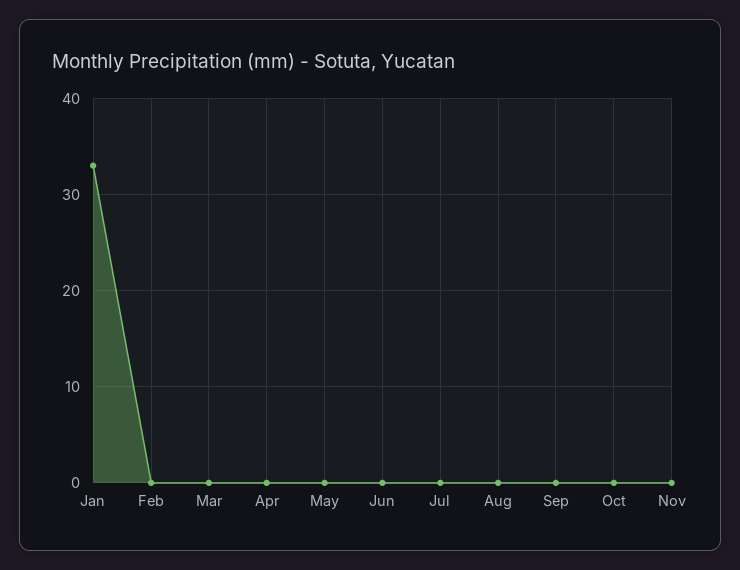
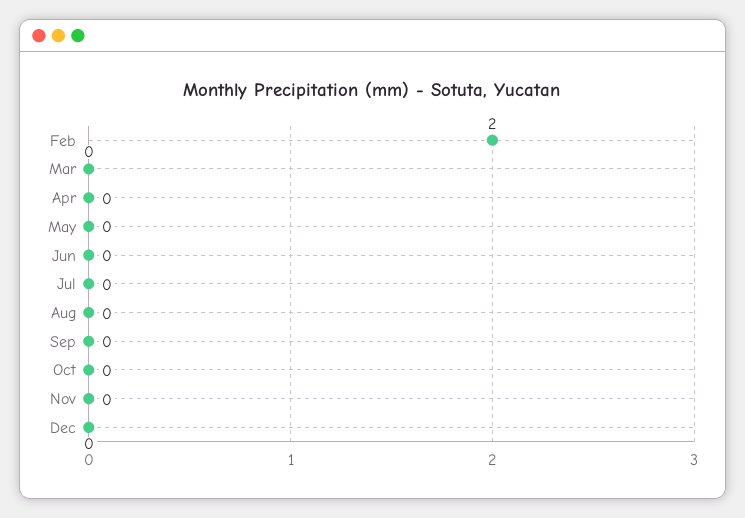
Jan: 33 -> none
Feb: 0 -> 2
Dec: none -> 0

